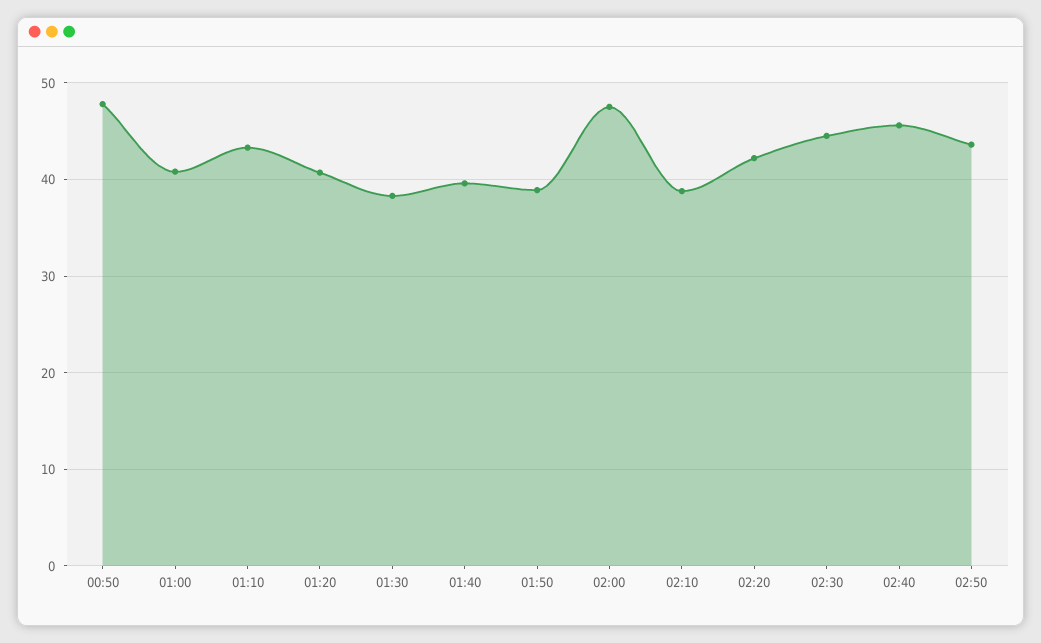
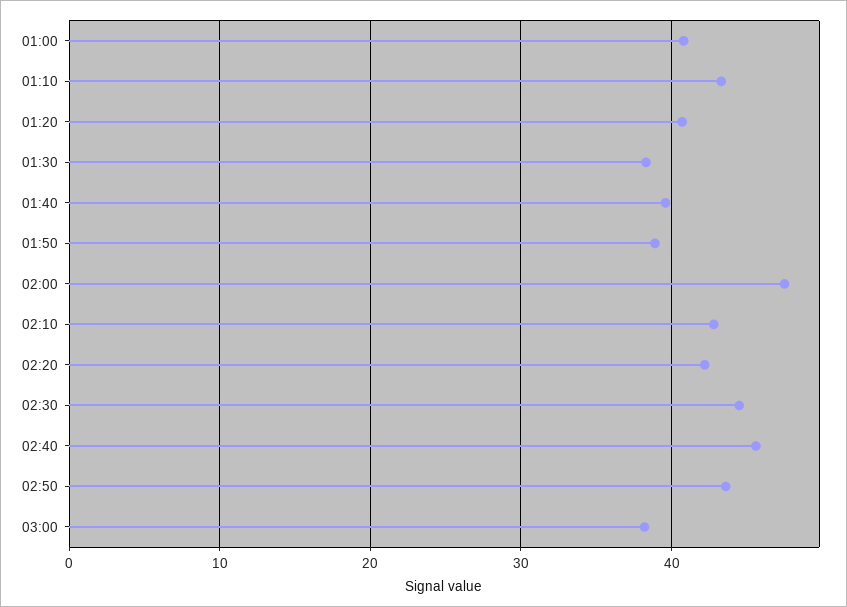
00:50: 48 -> none
02:10: 39 -> 43
03:00: none -> 38

